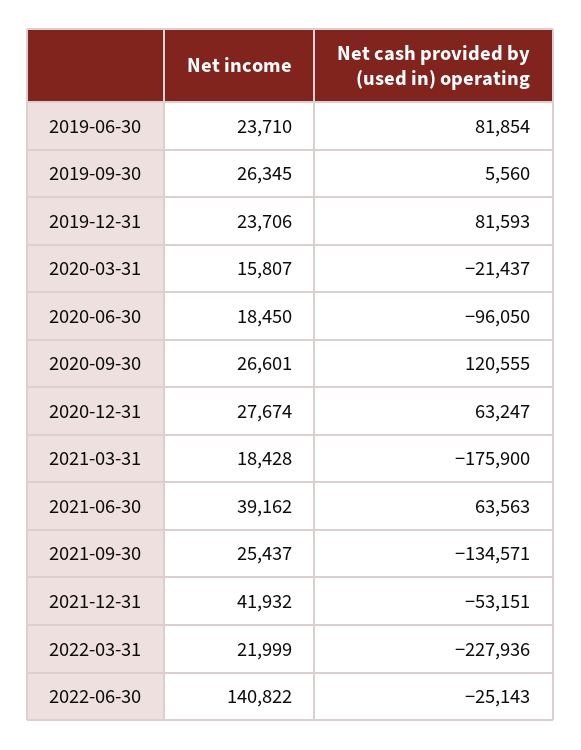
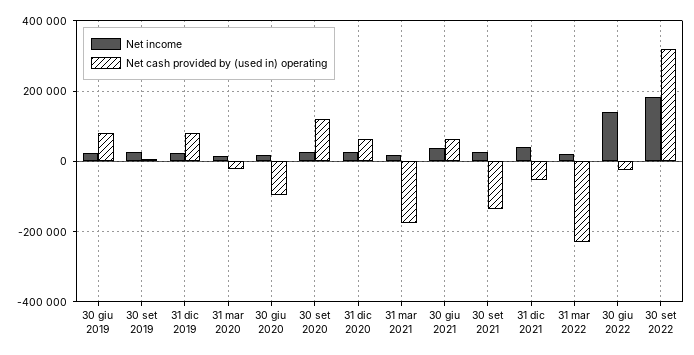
Net income, 30 set 2022: none -> 180000
Net cash provided by (used in) operating, 30 set 2022: none -> 320000

